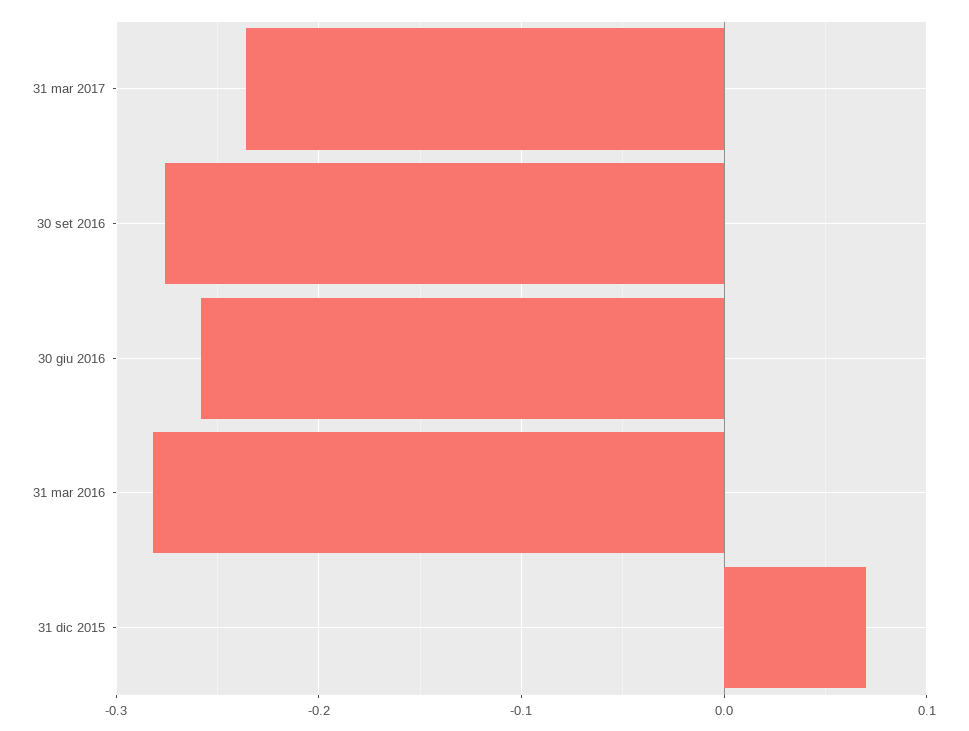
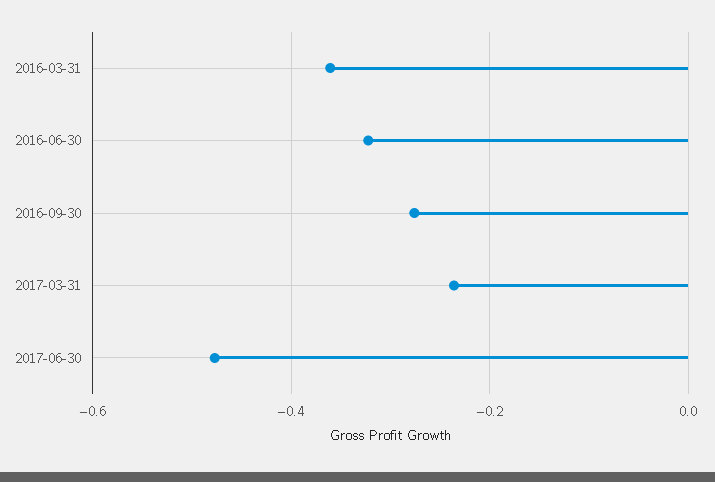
30 giu 2016: -0.26 -> -0.32
31 mar 2016: -0.28 -> -0.36
31 dic 2015: 0.07 -> none
2017-06-30: none -> -0.48

